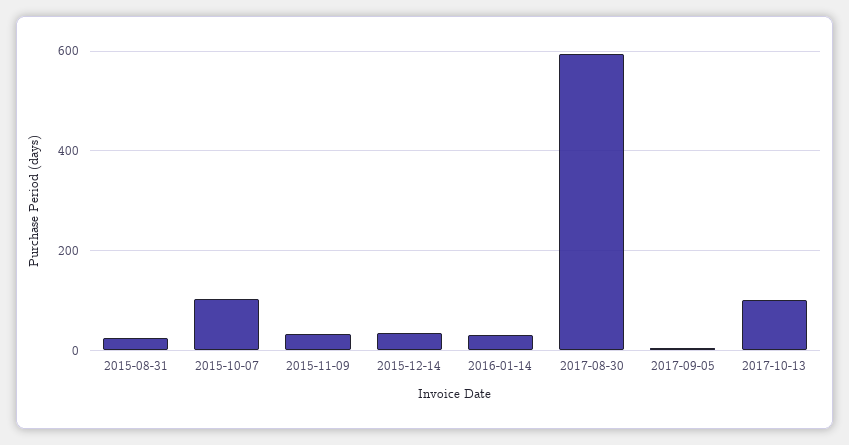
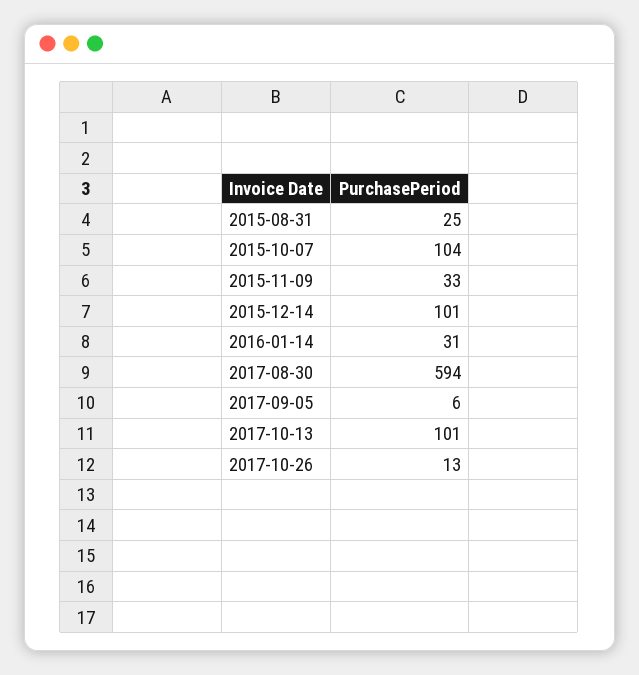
2015-12-14: 40 -> 101
2017-10-26: none -> 13

